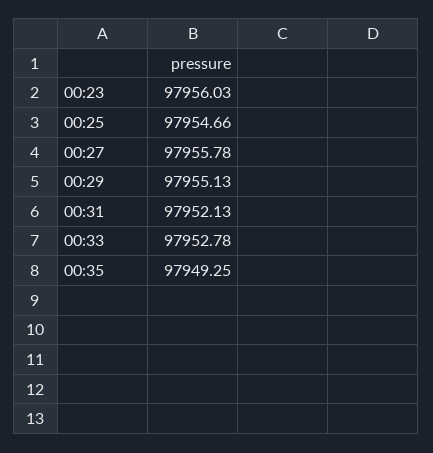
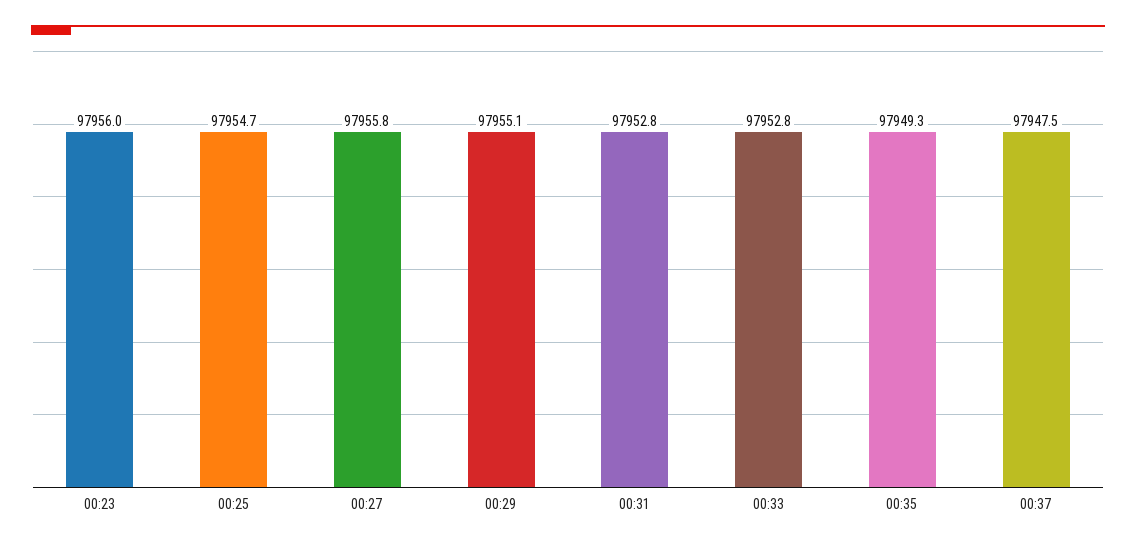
00:31: 97952.13 -> 97952.8
00:37: none -> 97947.5

